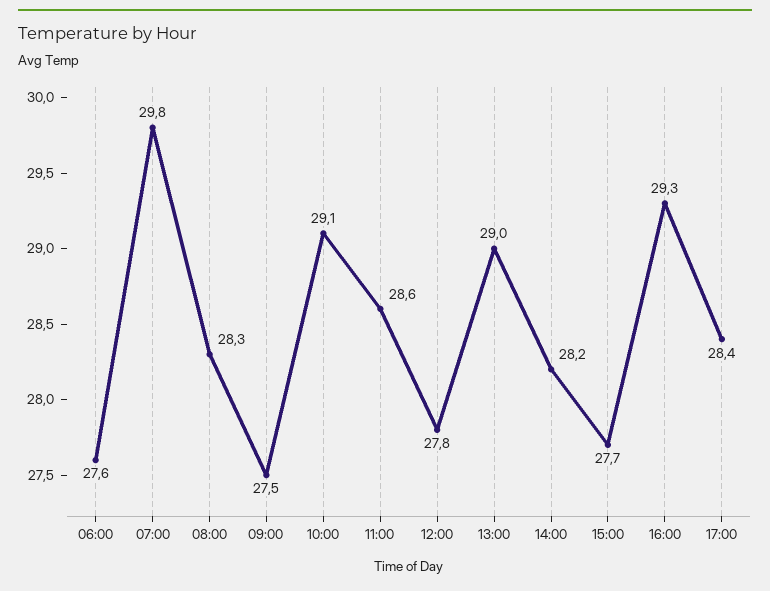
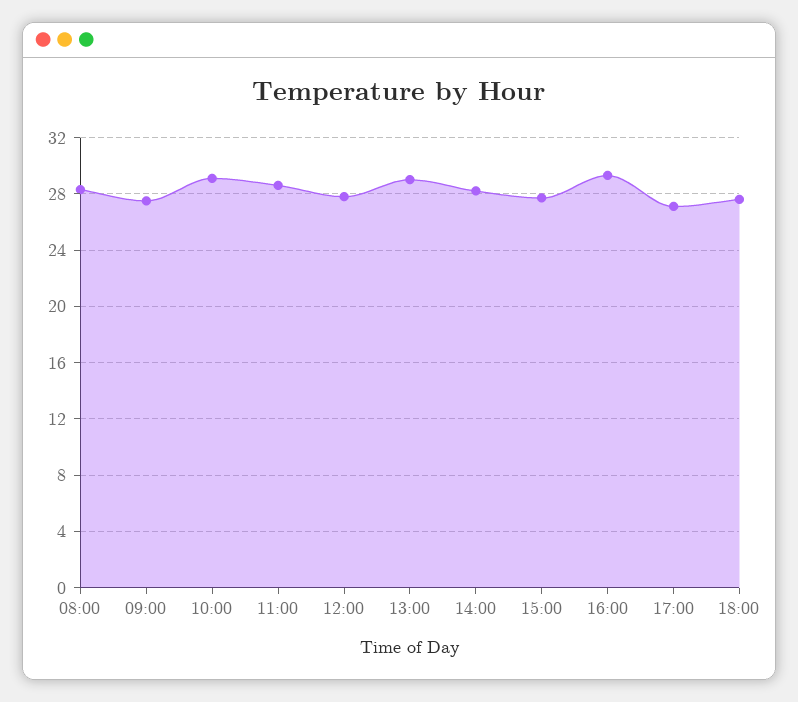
06:00: 27.6 -> none
07:00: 29.8 -> none
17:00: 28.4 -> 27
18:00: none -> 27.5

